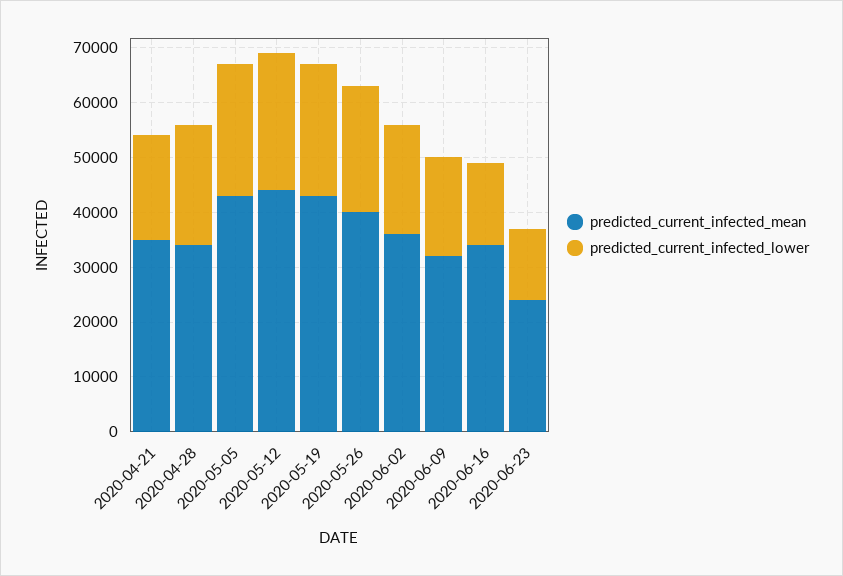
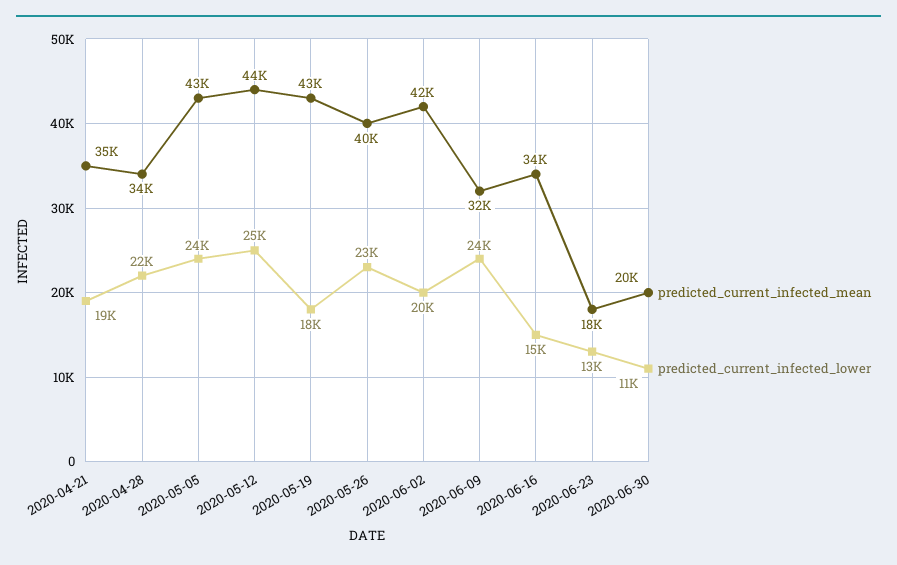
predicted_current_infected_lower, 2020-05-19: 24000 -> 18000
predicted_current_infected_mean, 2020-06-02: 36000 -> 42000
predicted_current_infected_lower, 2020-06-09: 18000 -> 24000
predicted_current_infected_mean, 2020-06-23: 24000 -> 18000
predicted_current_infected_mean, 2020-06-30: none -> 20000
predicted_current_infected_lower, 2020-06-30: none -> 11000

